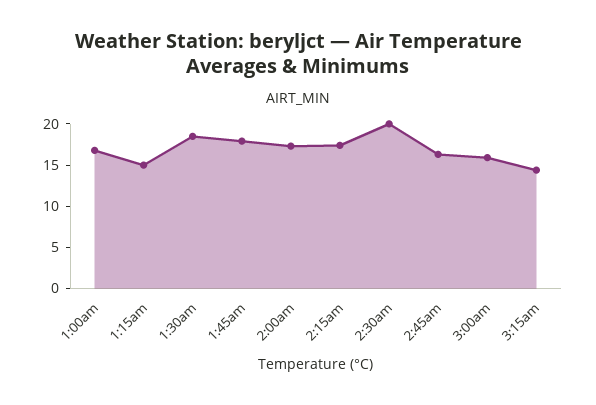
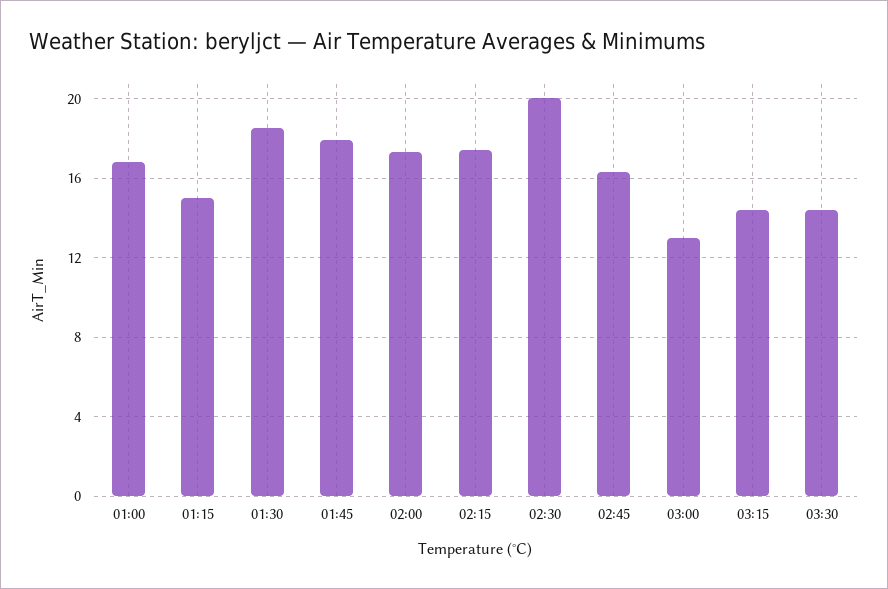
3:00am: 16 -> 13
03:30: none -> 14.5

